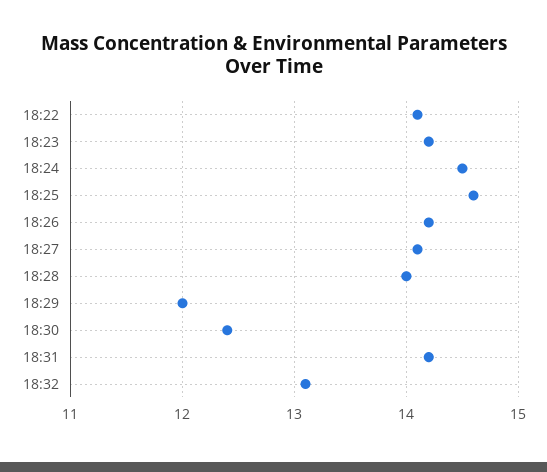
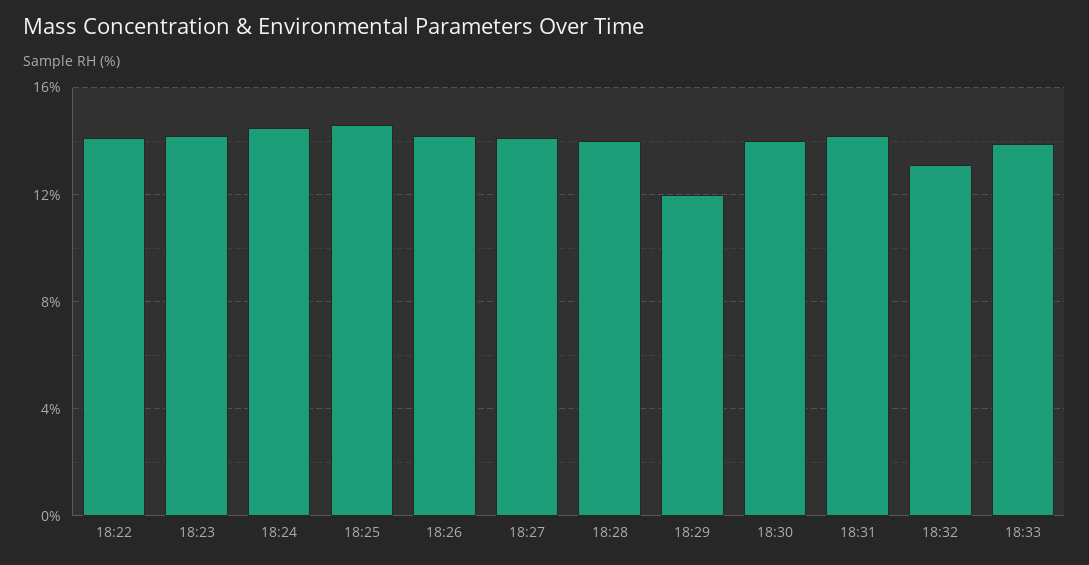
18:30: 12.4 -> 14
18:33: none -> 14

